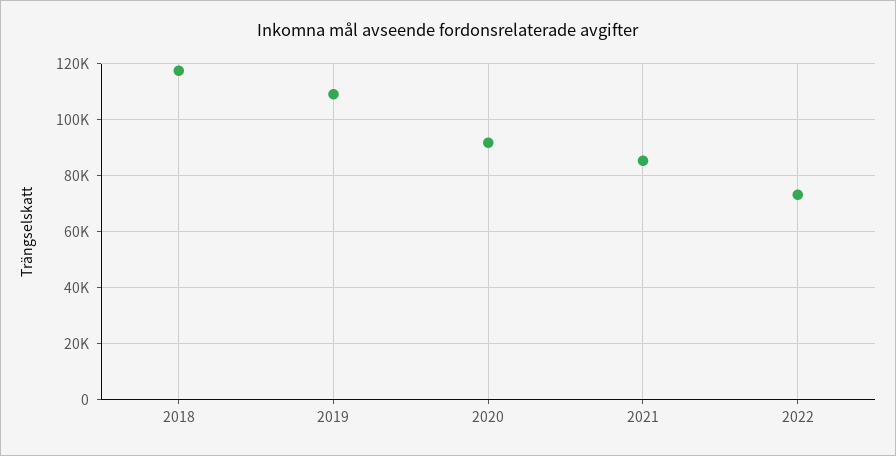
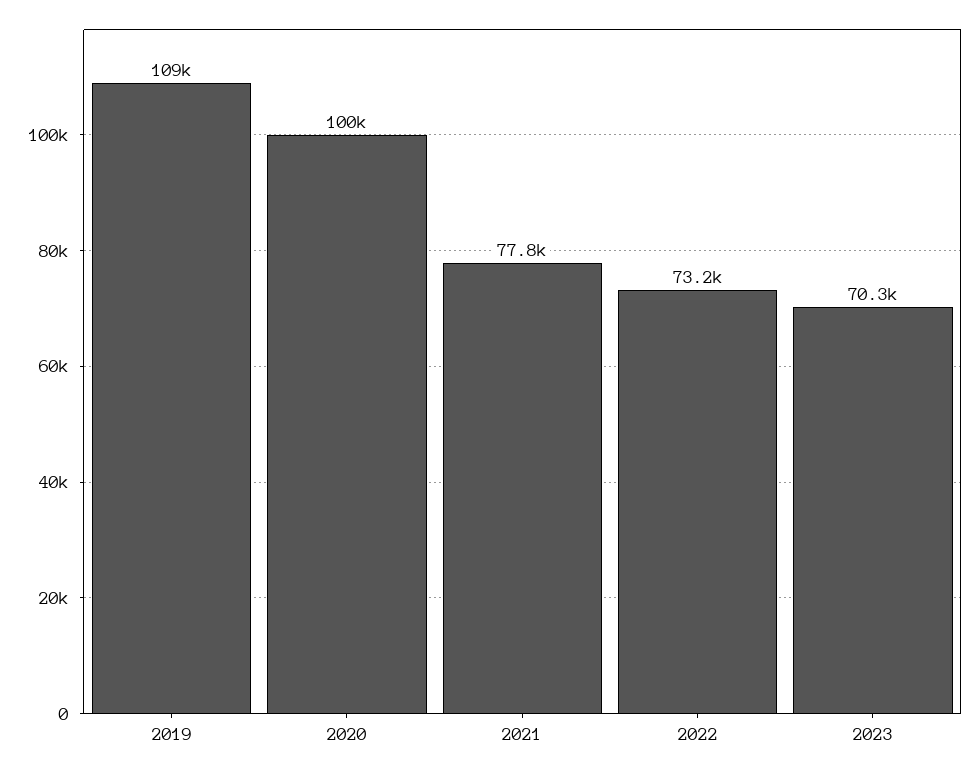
2018: 117500 -> none
2020: 92500 -> 100000
2021: 85000 -> 77800
2023: none -> 70300

